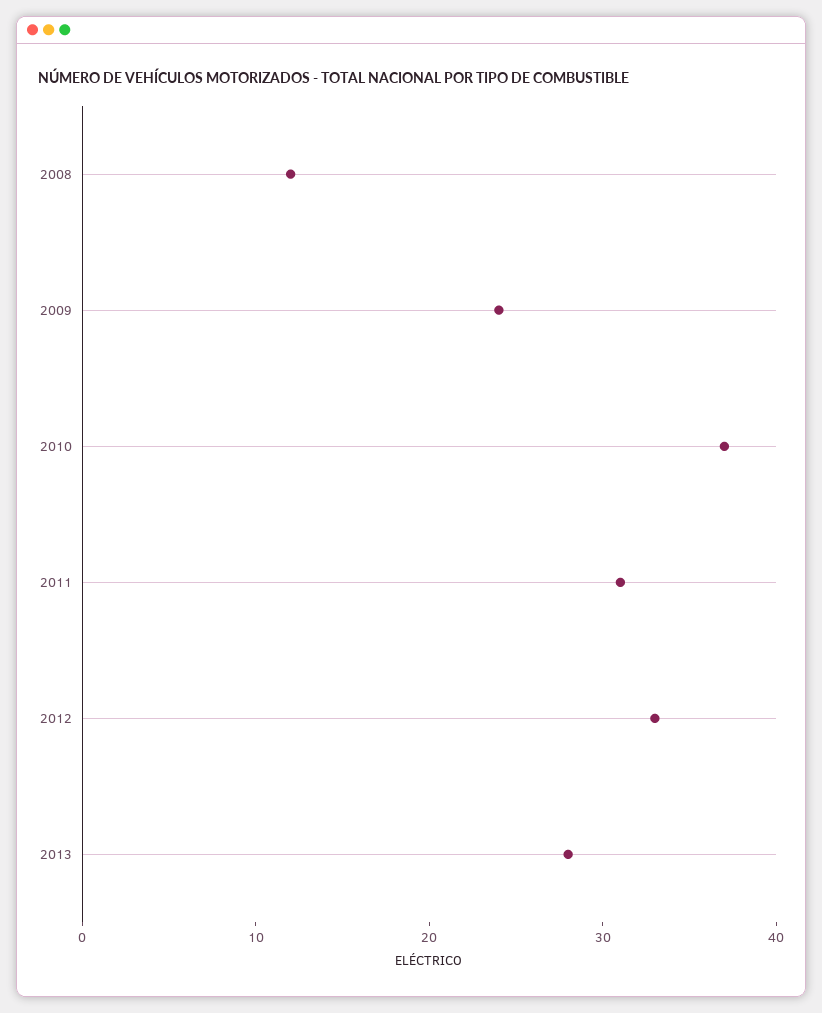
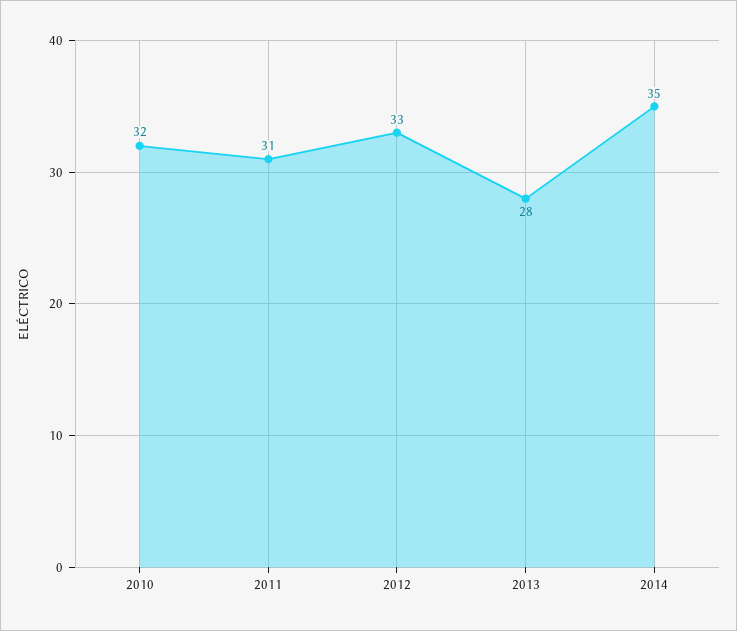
2008: 12 -> none
2009: 24 -> none
2010: 37 -> 32
2014: none -> 35

